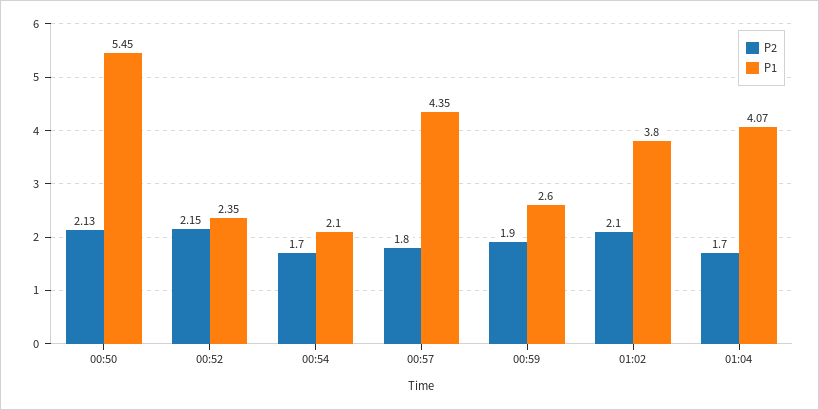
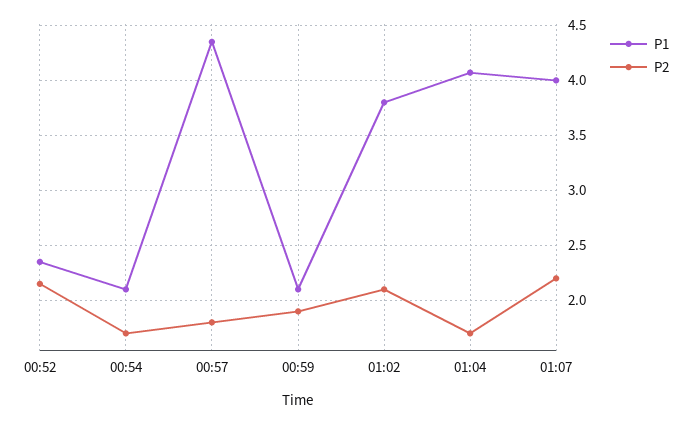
P2, 00:50: 2.13 -> none
P1, 00:50: 5.45 -> none
P1, 00:59: 2.6 -> 2.1
P1, 01:07: none -> 4
P2, 01:07: none -> 2.2

